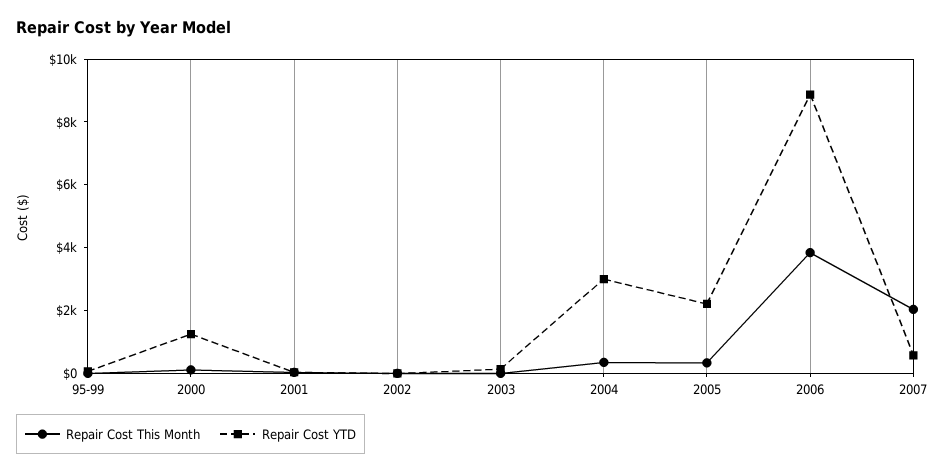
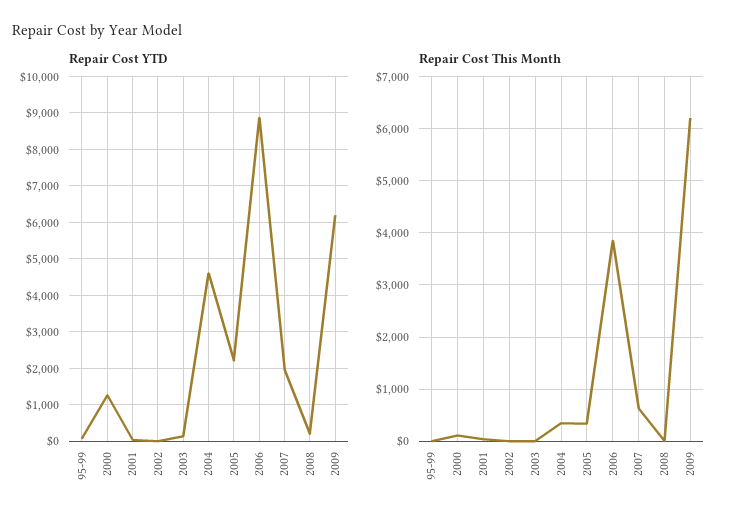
Repair Cost YTD, 2004: 3000 -> 4600
Repair Cost This Month, 2007: 2000 -> 600
Repair Cost YTD, 2007: 500 -> 2000
Repair Cost YTD, 2008: none -> 200
Repair Cost YTD, 2009: none -> 6200
Repair Cost This Month, 2008: none -> 0
Repair Cost This Month, 2009: none -> 6200

